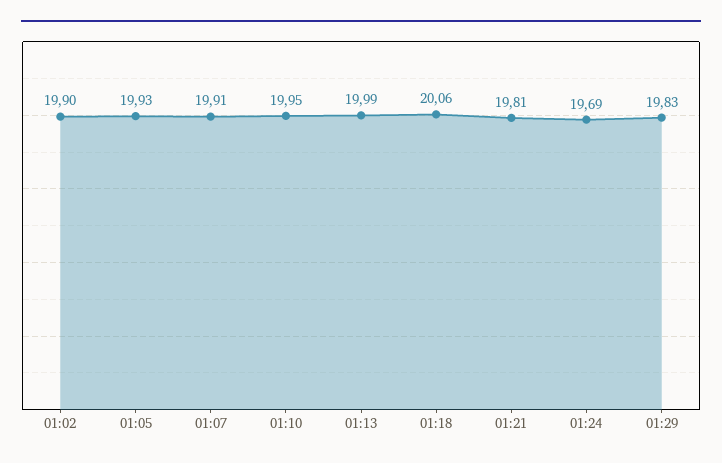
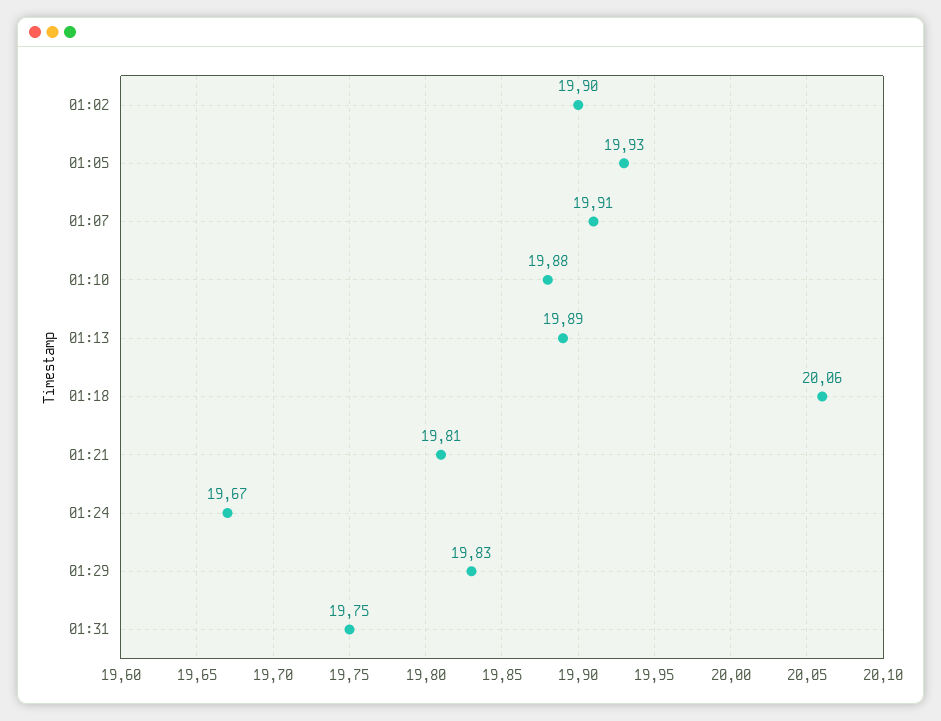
01:10: 19.95 -> 19.88
01:13: 19.99 -> 19.89
01:24: 19.69 -> 19.67
01:31: none -> 19.75

